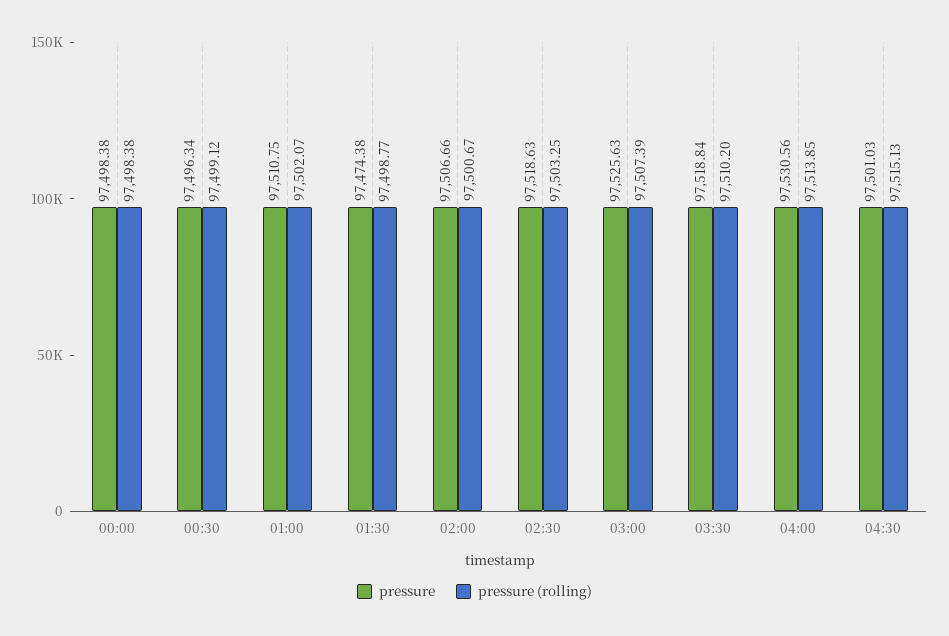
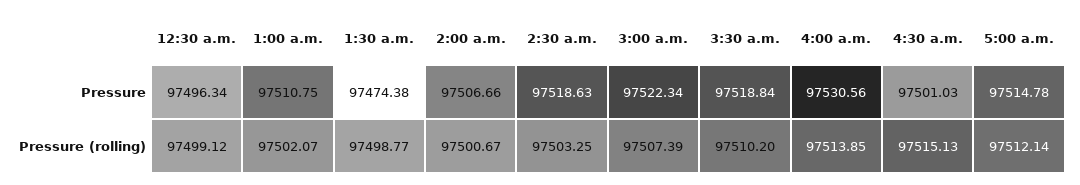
pressure, 00:00: 97498.38 -> none
pressure (rolling), 00:00: 97498.38 -> none
pressure, 03:00: 97525.63 -> 97522.34
pressure, 5:00 a.m.: none -> 97514.78
pressure (rolling), 5:00 a.m.: none -> 97512.14

